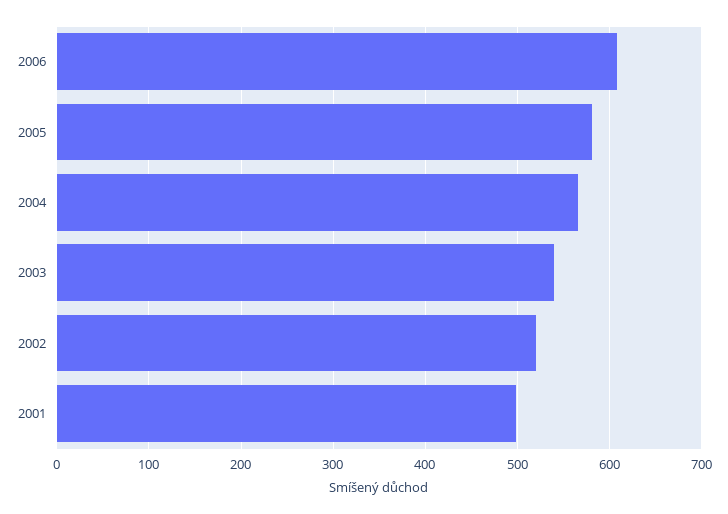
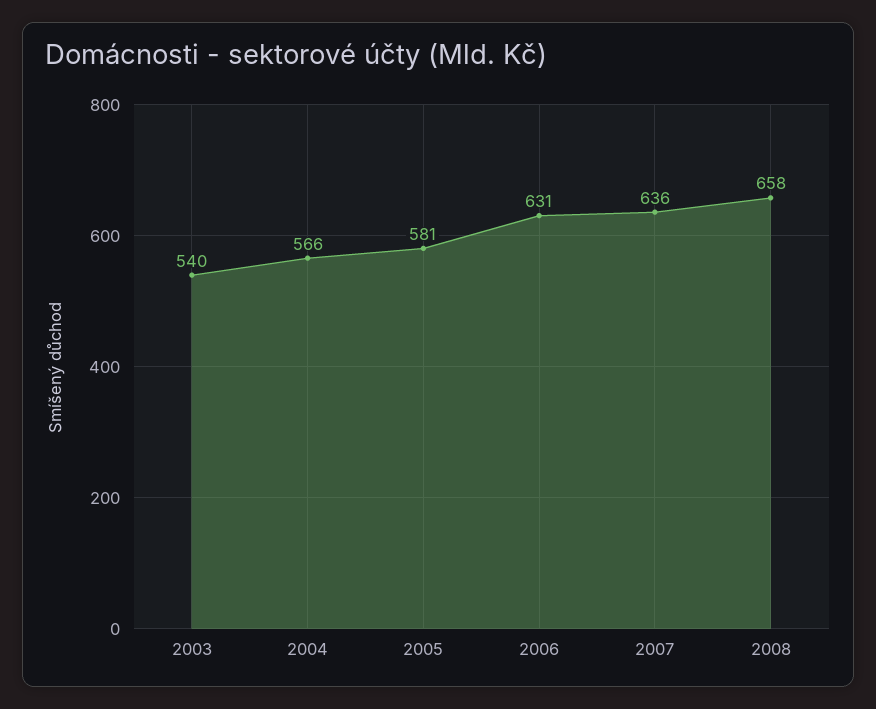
2006: 610 -> 631
2002: 520 -> none
2001: 500 -> none
2007: none -> 636
2008: none -> 658

